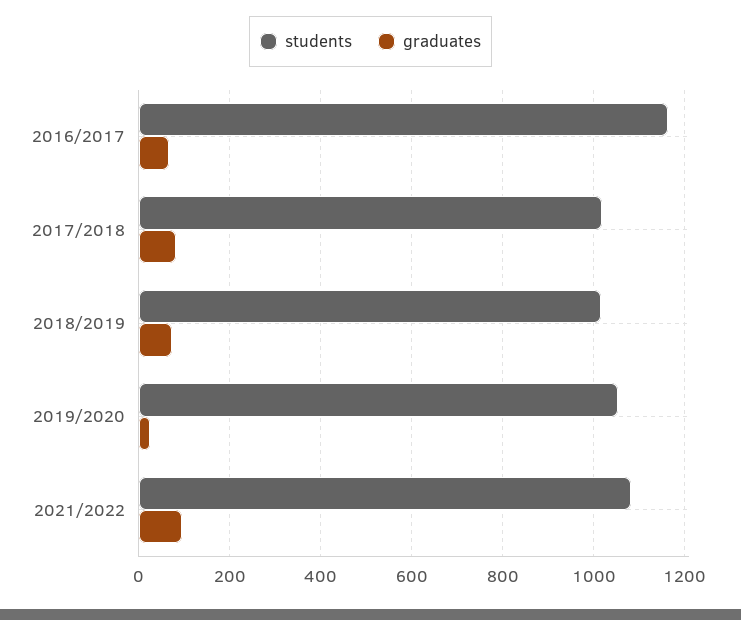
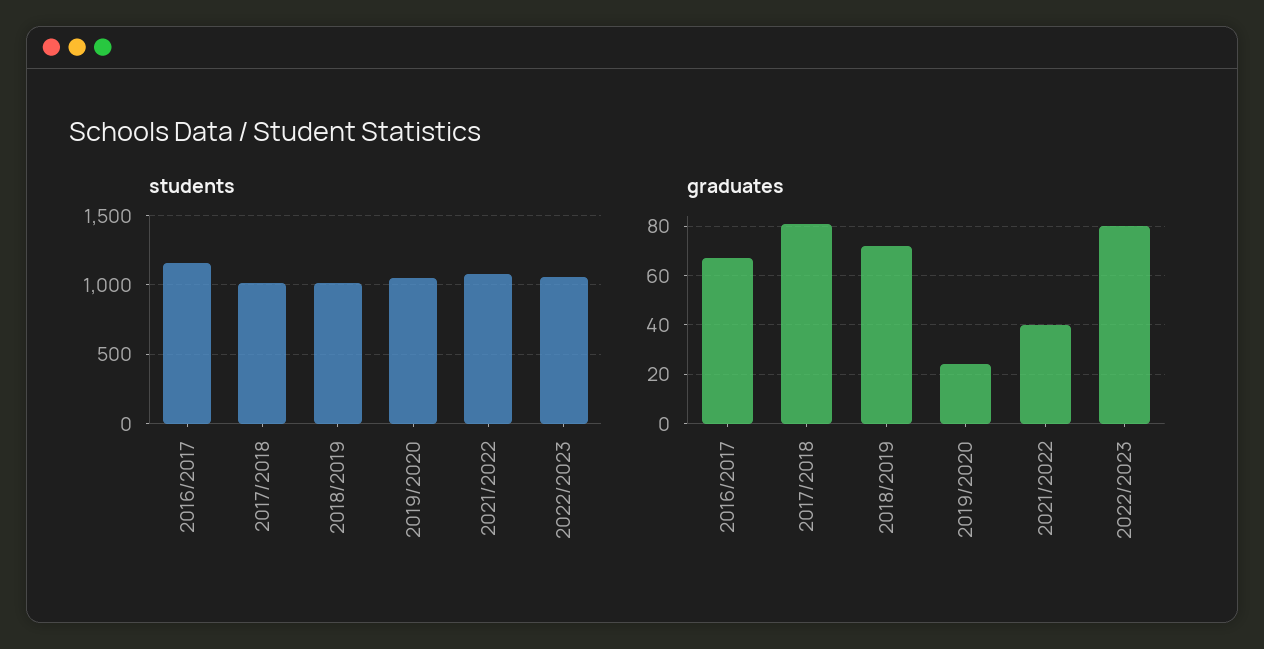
graduates, 2021/2022: 100 -> 40
students, 2022/2023: none -> 1050
graduates, 2022/2023: none -> 80

